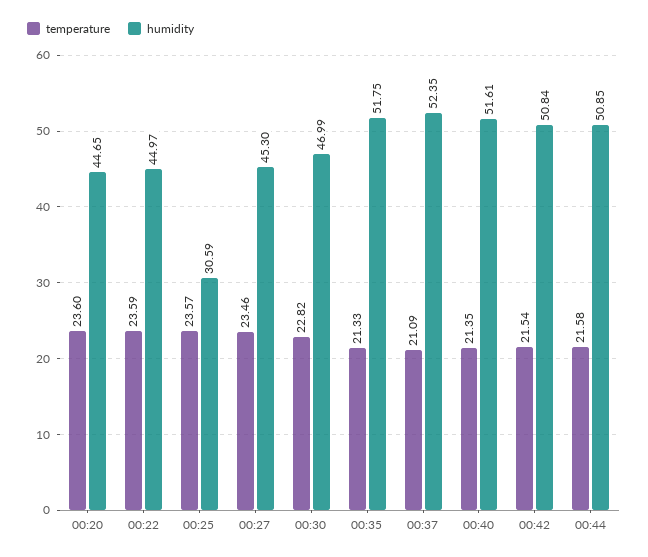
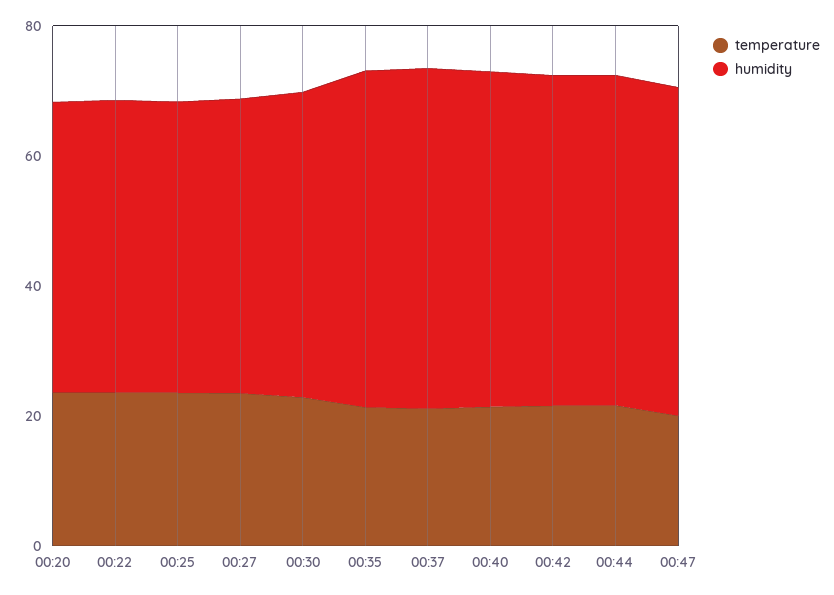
humidity, 00:25: 30.59 -> 45
temperature, 00:47: none -> 20
humidity, 00:47: none -> 50

